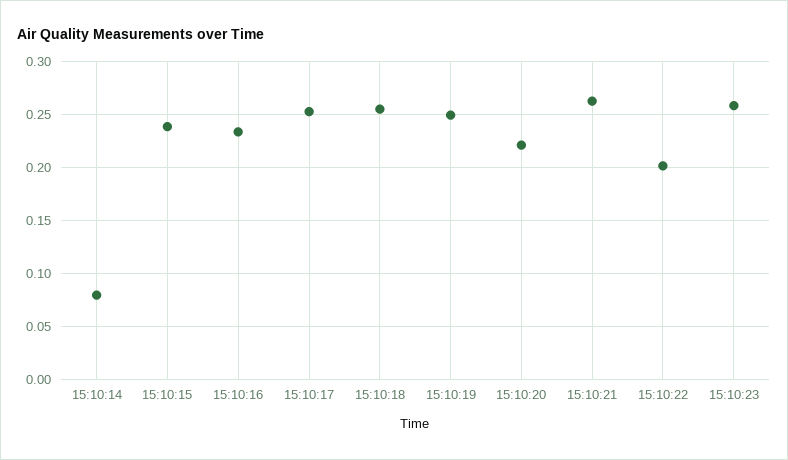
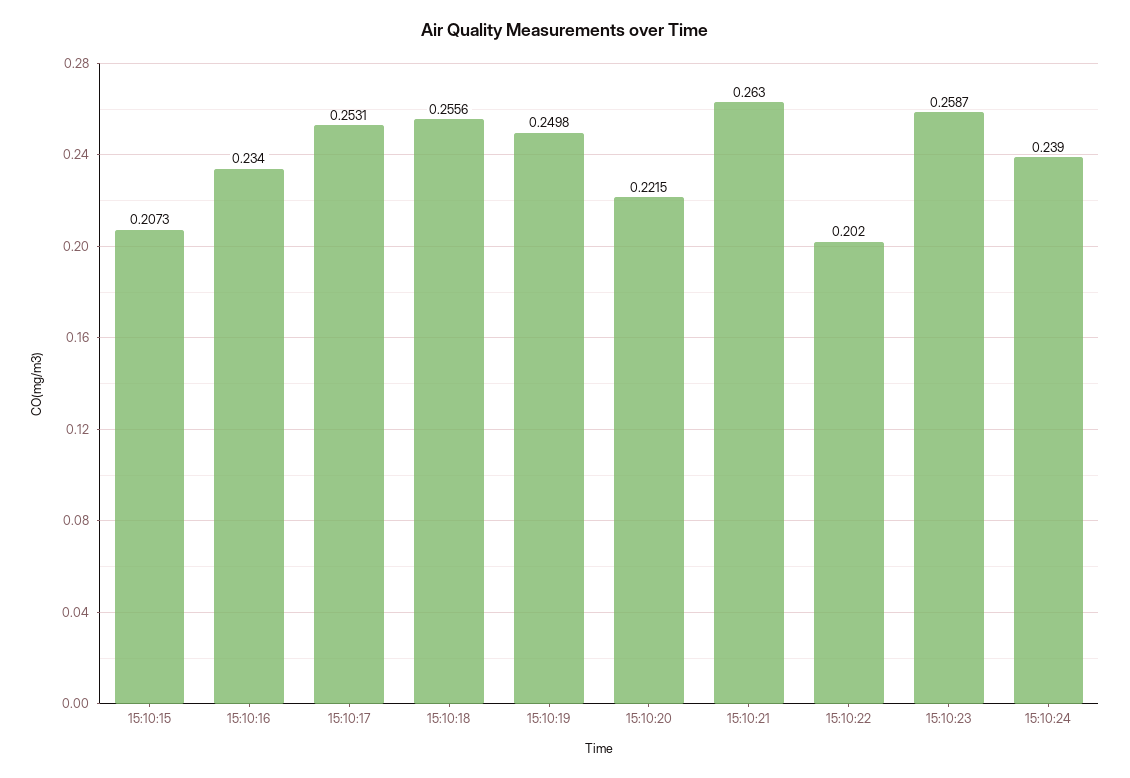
15:10:14: 0.08 -> none
15:10:15: 0.24 -> 0.2073
15:10:24: none -> 0.239

